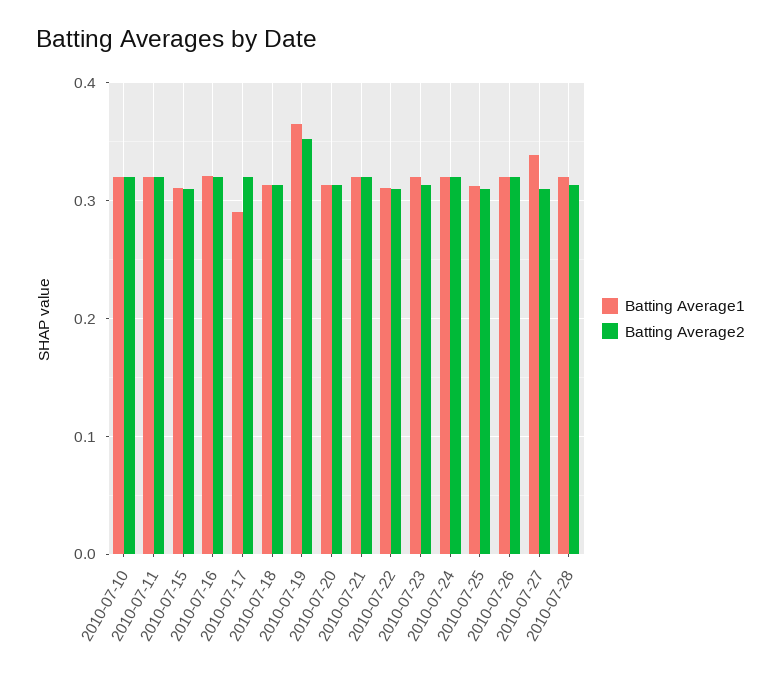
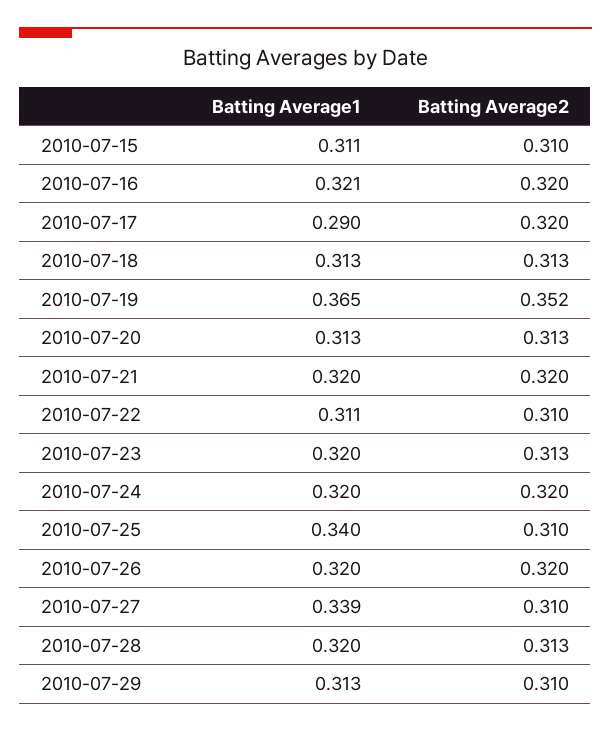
Batting Average1, 2010-07-10: 0.32 -> none
Batting Average2, 2010-07-10: 0.32 -> none
Batting Average1, 2010-07-11: 0.32 -> none
Batting Average2, 2010-07-11: 0.32 -> none
Batting Average1, 2010-07-25: 0.31 -> 0.34
Batting Average1, 2010-07-29: none -> 0.313
Batting Average2, 2010-07-29: none -> 0.31

